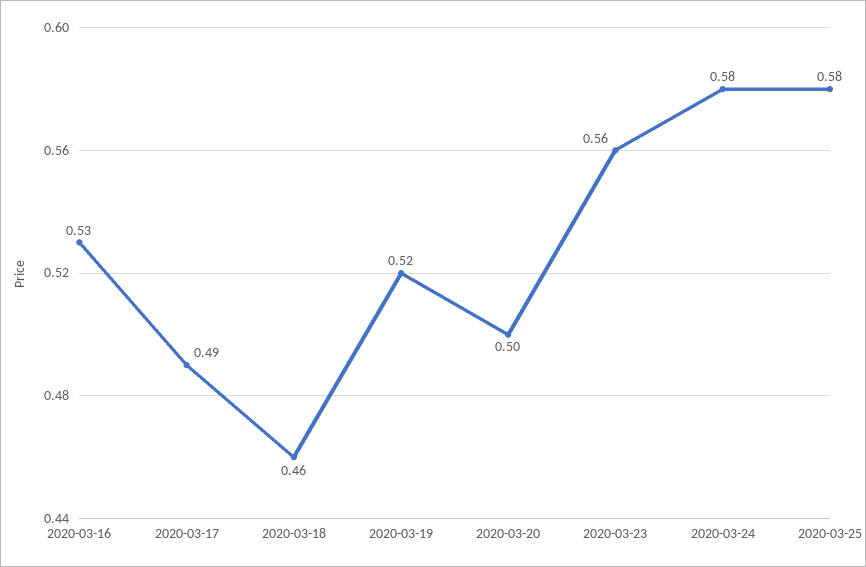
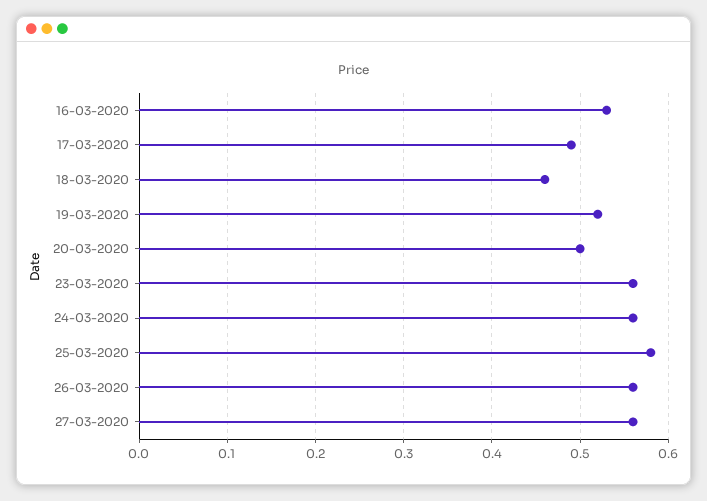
2020-03-24: 0.58 -> 0.56
26-03-2020: none -> 0.56
27-03-2020: none -> 0.56

